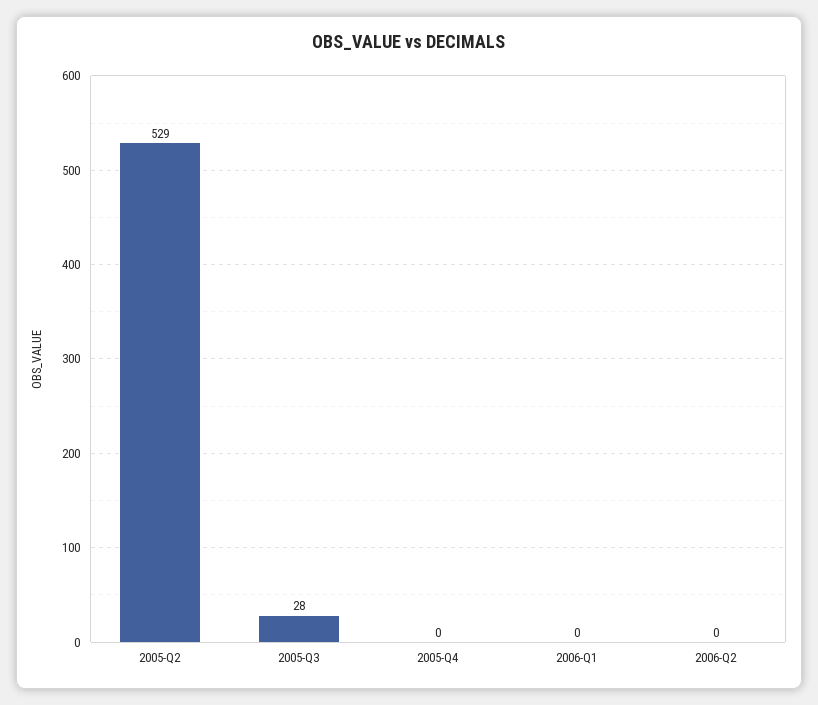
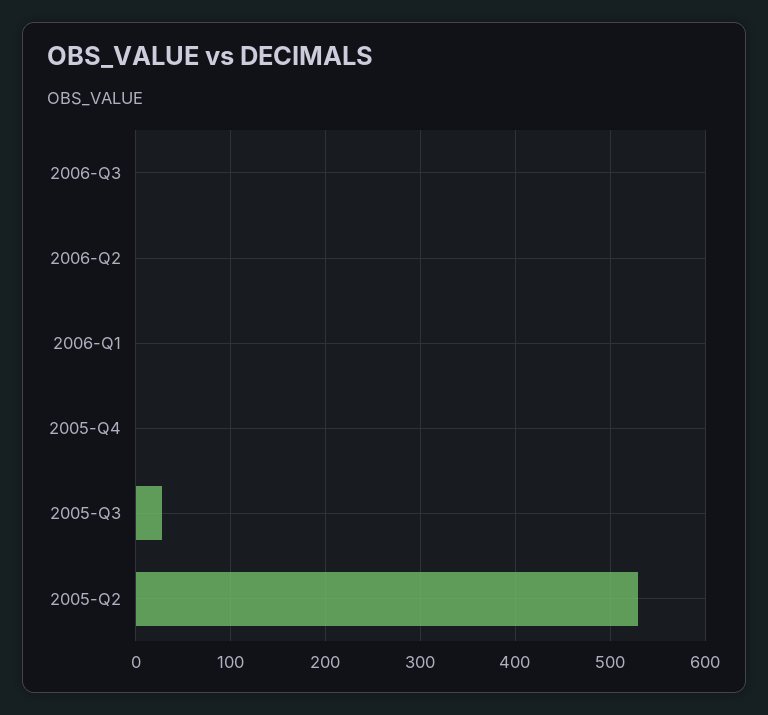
2006-Q3: none -> 0

